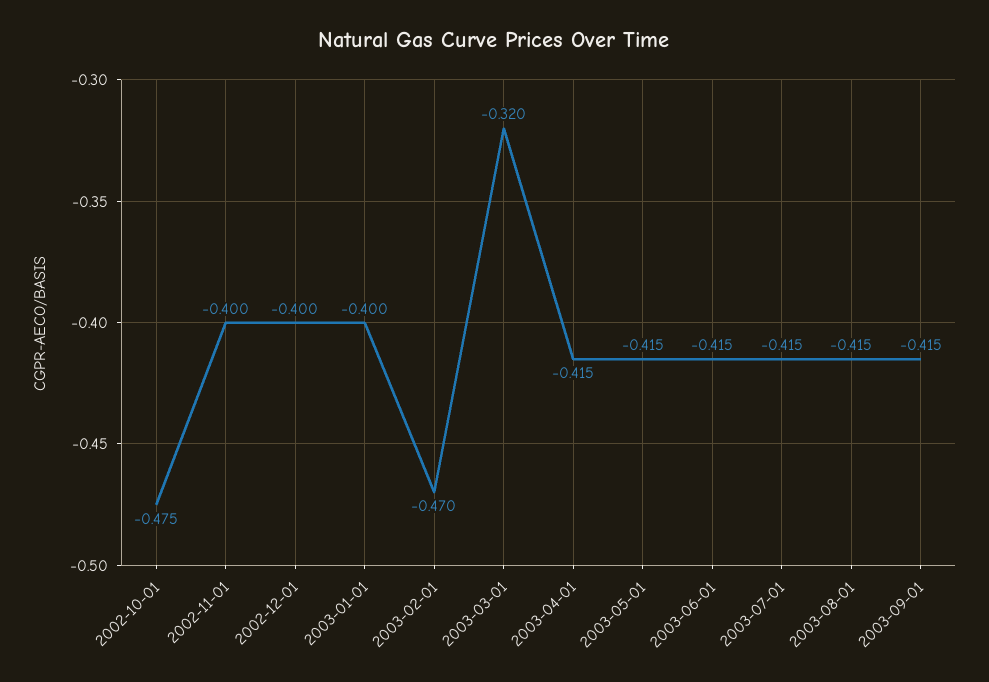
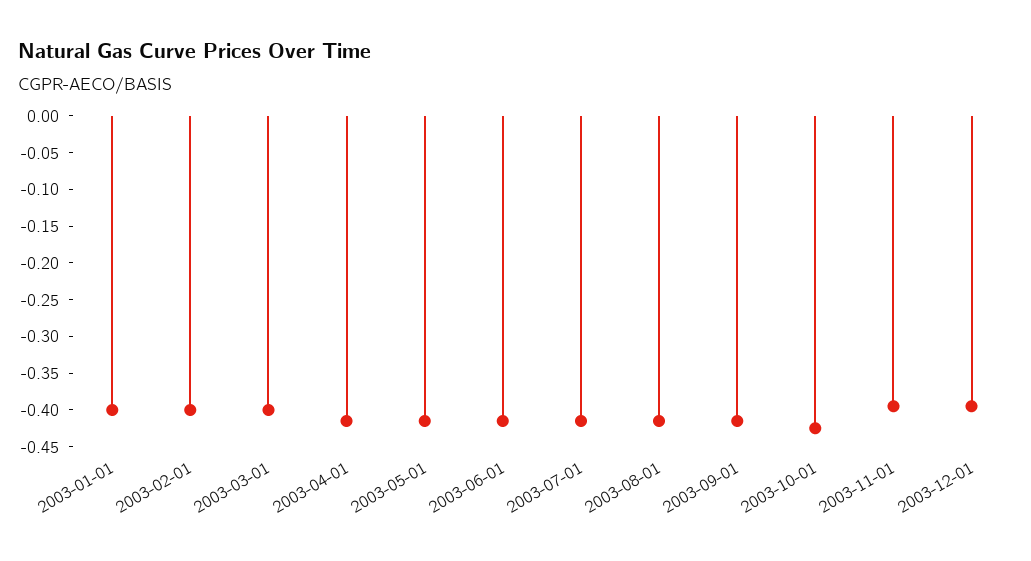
2002-10-01: -0.475 -> none
2002-11-01: -0.4 -> none
2002-12-01: -0.4 -> none
2003-02-01: -0.47 -> -0.4
2003-03-01: -0.32 -> -0.4
2003-10-01: none -> -0.425
2003-11-01: none -> -0.4
2003-12-01: none -> -0.4

